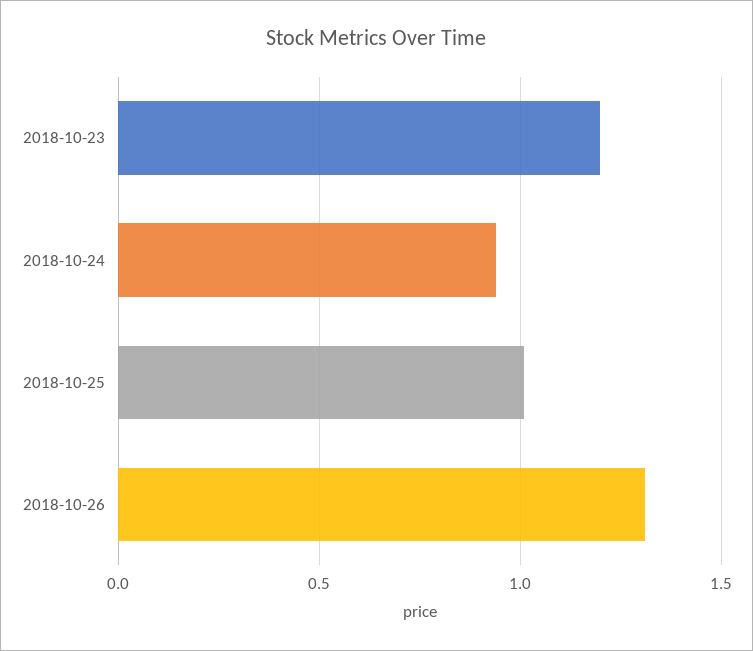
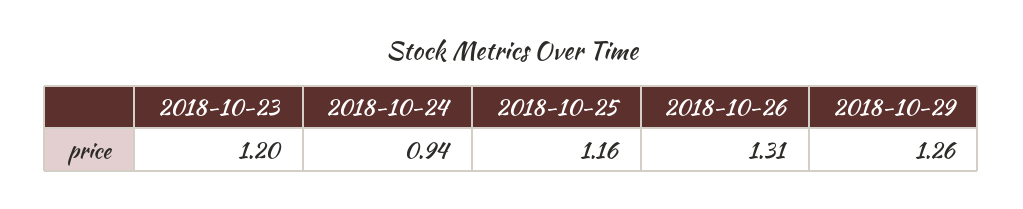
2018-10-25: 1 -> 1.16
2018-10-29: none -> 1.26

